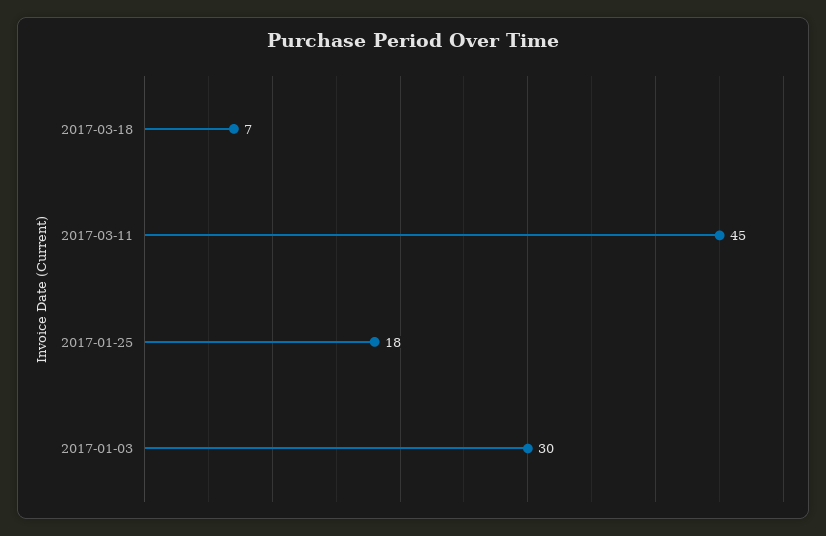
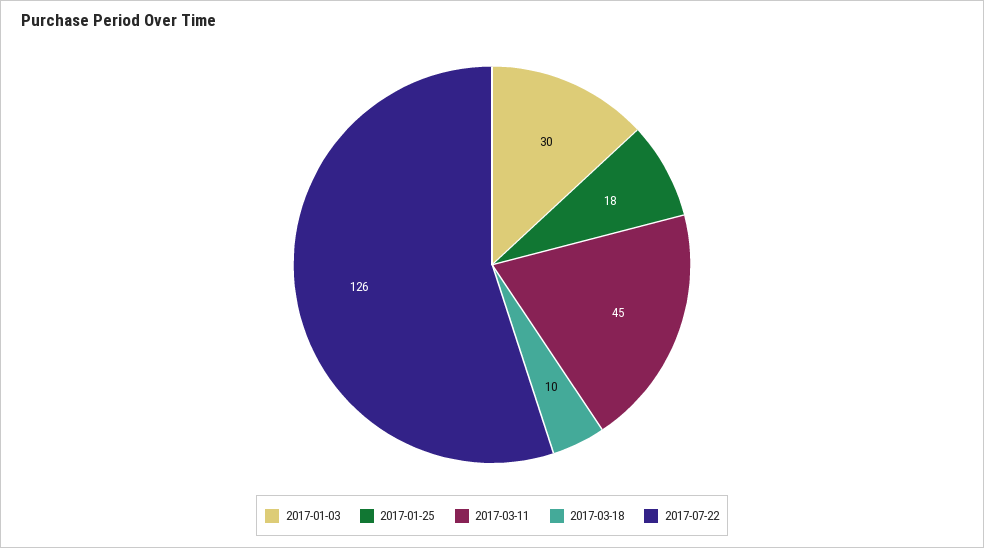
2017-03-18: 7 -> 10
2017-07-22: none -> 126

